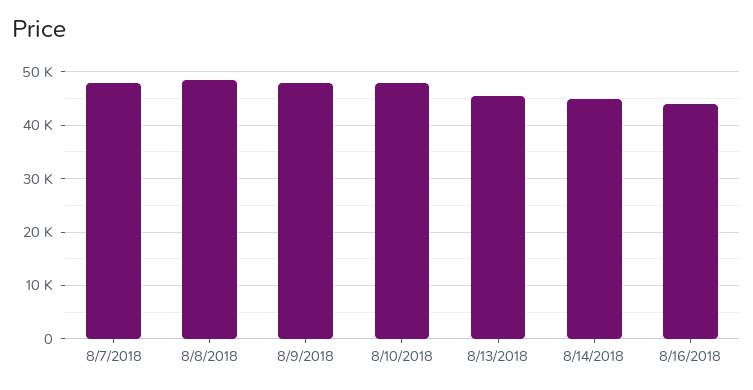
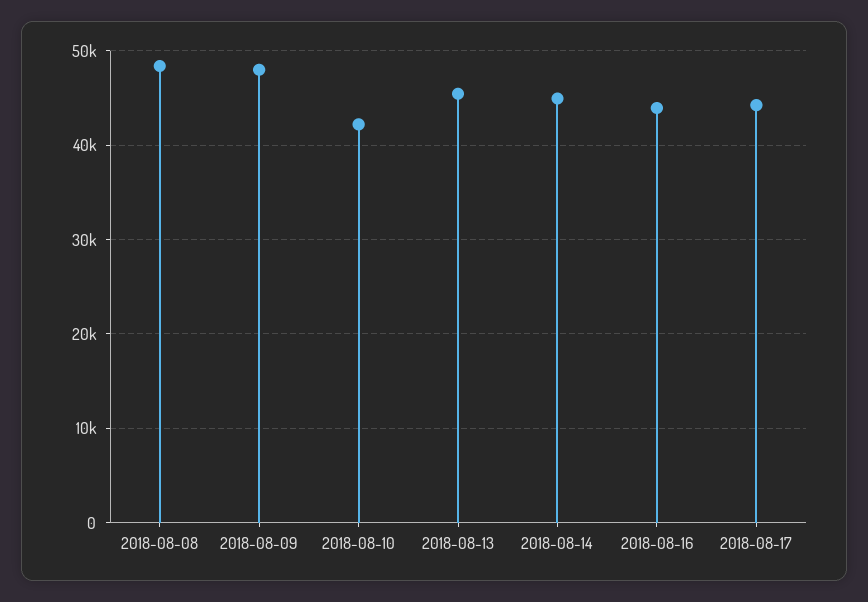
8/7/2018: 48000 -> none
8/10/2018: 48000 -> 42000
2018-08-17: none -> 44000

